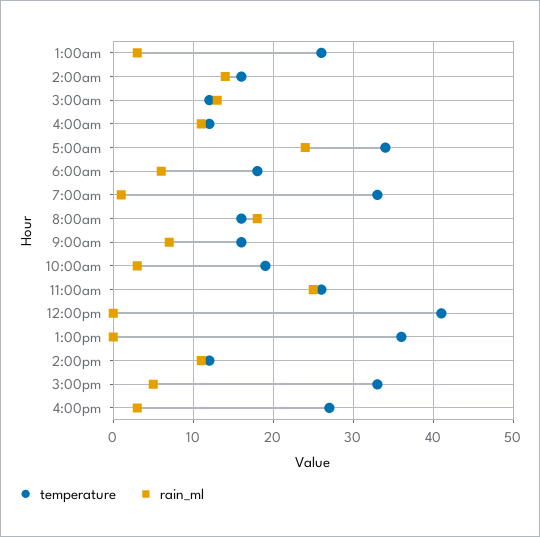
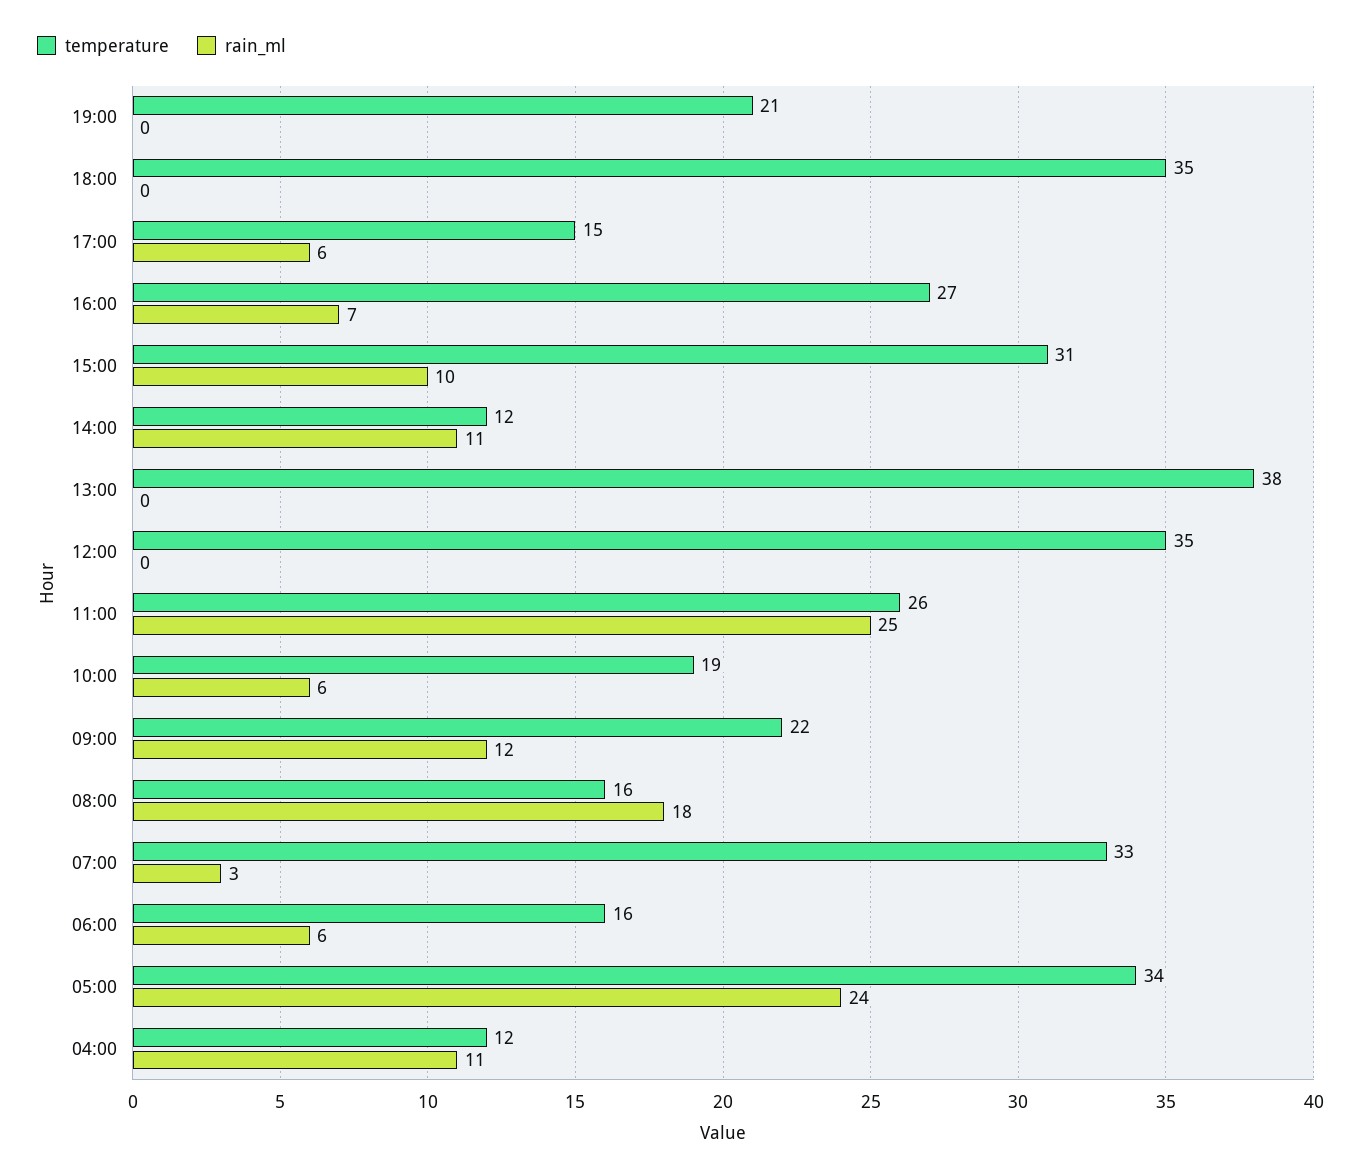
temperature, 1:00am: 26 -> none
rain_ml, 1:00am: 3 -> none
temperature, 2:00am: 16 -> none
rain_ml, 2:00am: 14 -> none
temperature, 3:00am: 12 -> none
rain_ml, 3:00am: 13 -> none
temperature, 6:00am: 18 -> 16
rain_ml, 7:00am: 1 -> 3
temperature, 9:00am: 16 -> 22
rain_ml, 9:00am: 7 -> 12
rain_ml, 10:00am: 3 -> 6
temperature, 12:00pm: 41 -> 35
temperature, 1:00pm: 36 -> 38
temperature, 3:00pm: 33 -> 31
rain_ml, 3:00pm: 5 -> 10
rain_ml, 4:00pm: 3 -> 7
temperature, 19:00: none -> 21
rain_ml, 19:00: none -> 0
temperature, 18:00: none -> 35
rain_ml, 18:00: none -> 0
temperature, 17:00: none -> 15
rain_ml, 17:00: none -> 6

